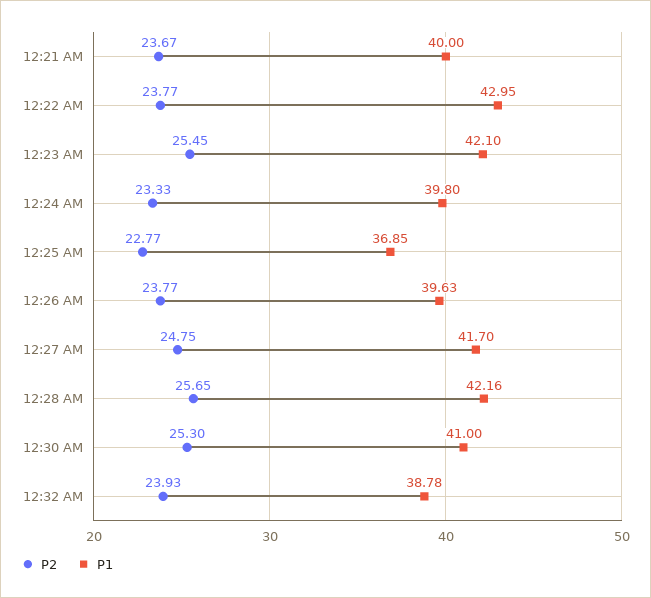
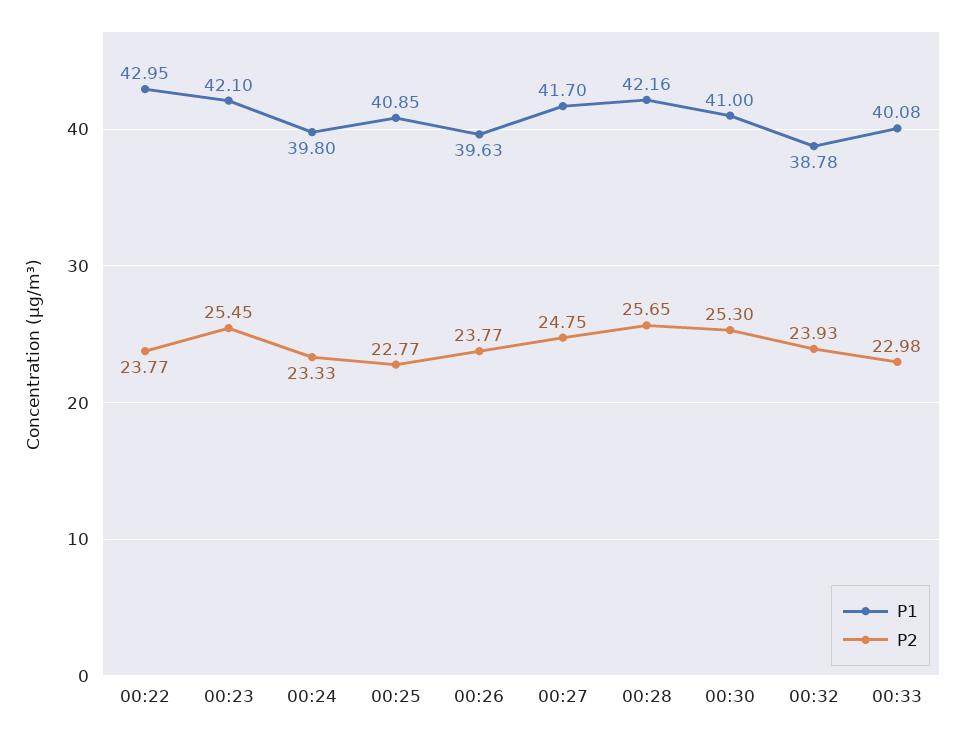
P2, 12:21 AM: 23.67 -> none
P1, 12:21 AM: 40 -> none
P1, 12:25 AM: 36.85 -> 40.85
P1, 00:33: none -> 40.08
P2, 00:33: none -> 22.98

